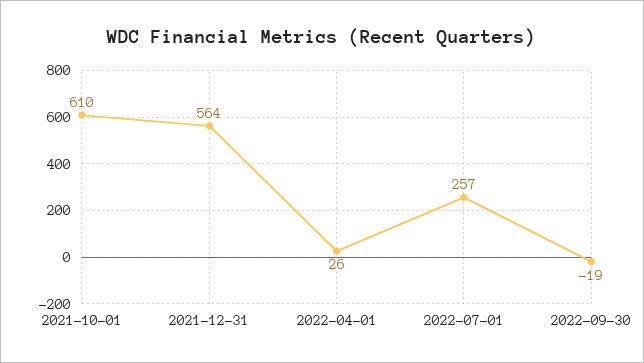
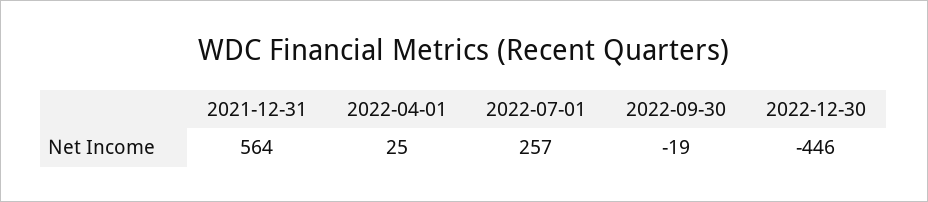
2021-10-01: 610 -> none
2022-04-01: 26 -> 25
2022-12-30: none -> -446

